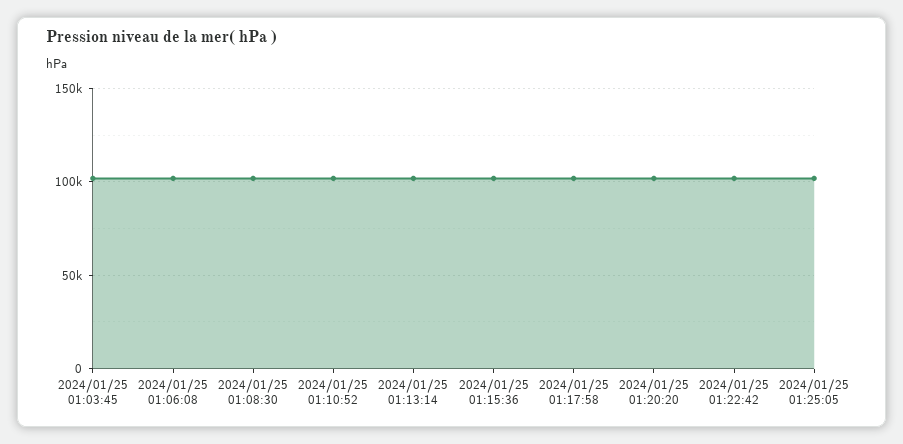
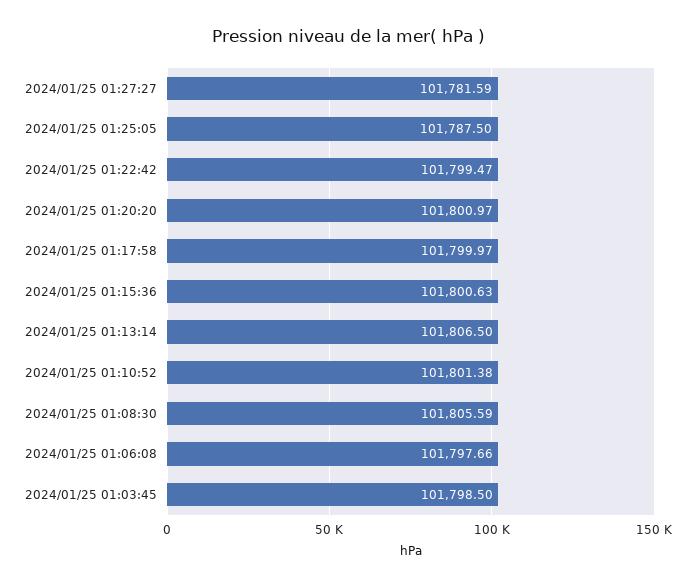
2024/01/25 01:27:27: none -> 101781.59

